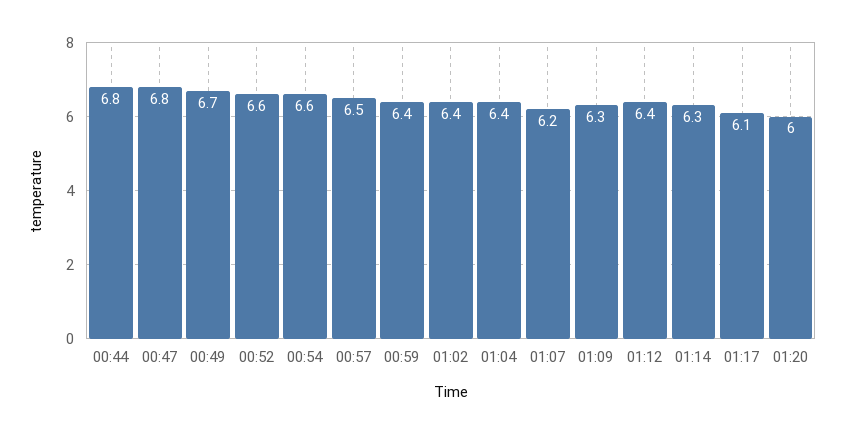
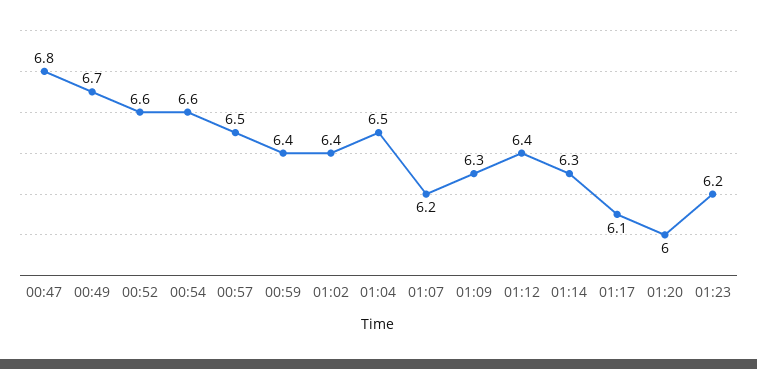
00:44: 6.8 -> none
01:04: 6.4 -> 6.5
01:23: none -> 6.2

